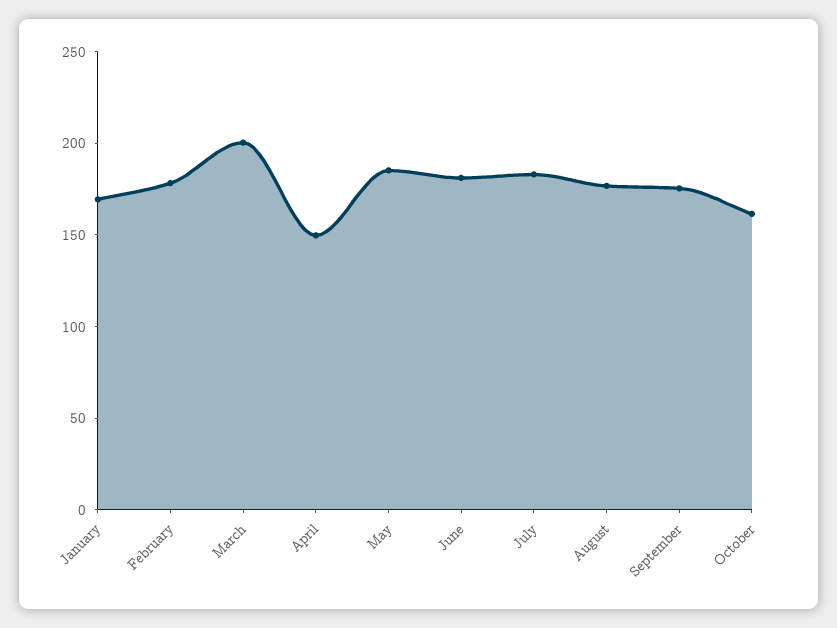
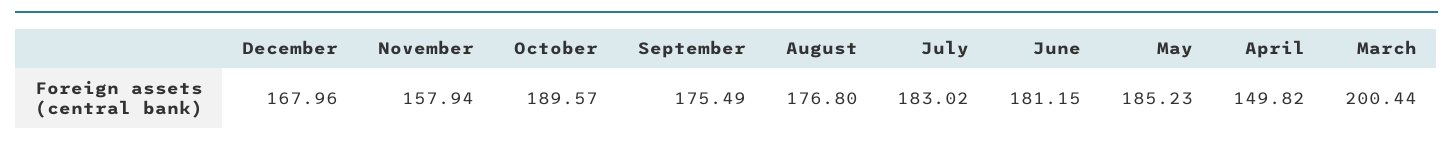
January: 170 -> none
February: 180 -> none
October: 160 -> 189.57
December: none -> 167.96
November: none -> 157.94

